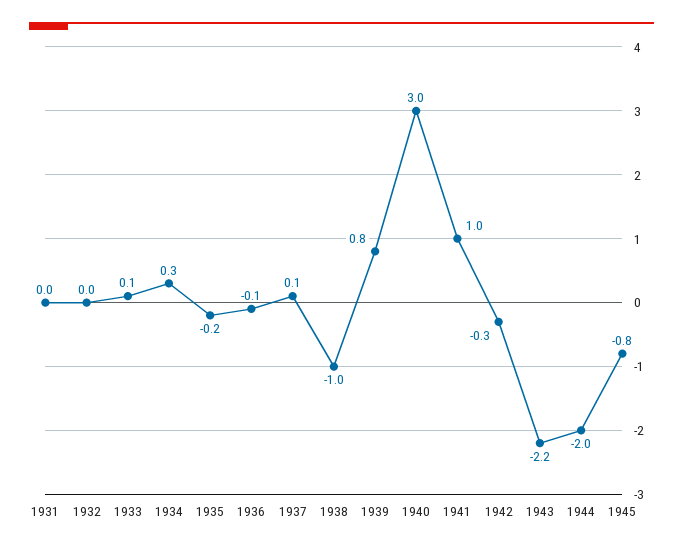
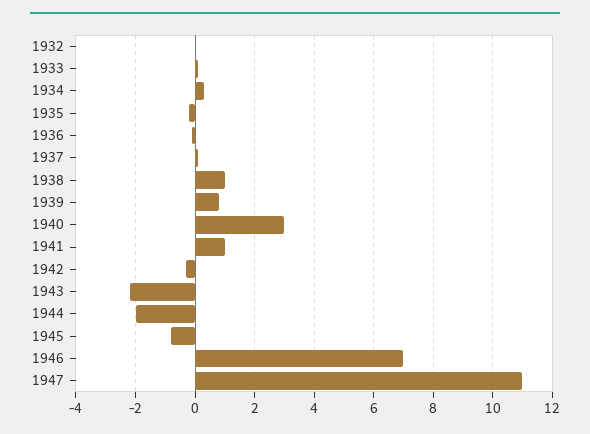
1931: 0 -> none
1938: -1 -> 1
1946: none -> 7
1947: none -> 11

